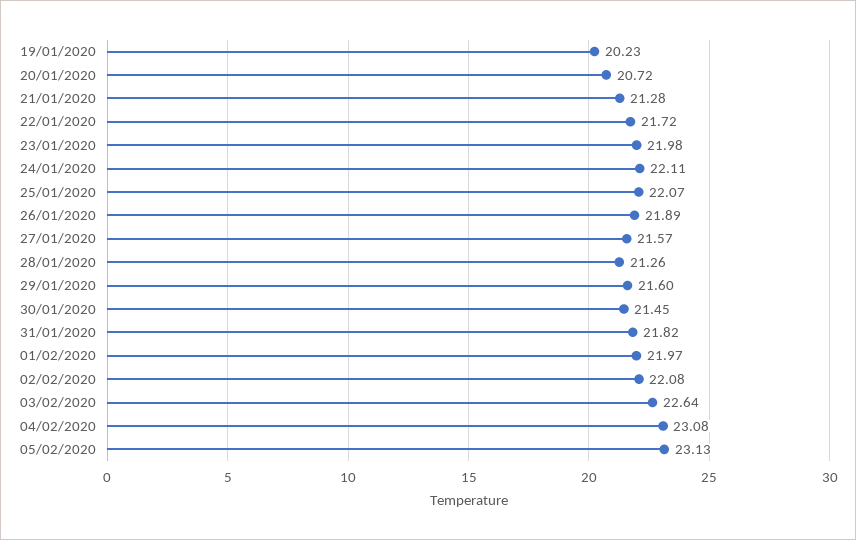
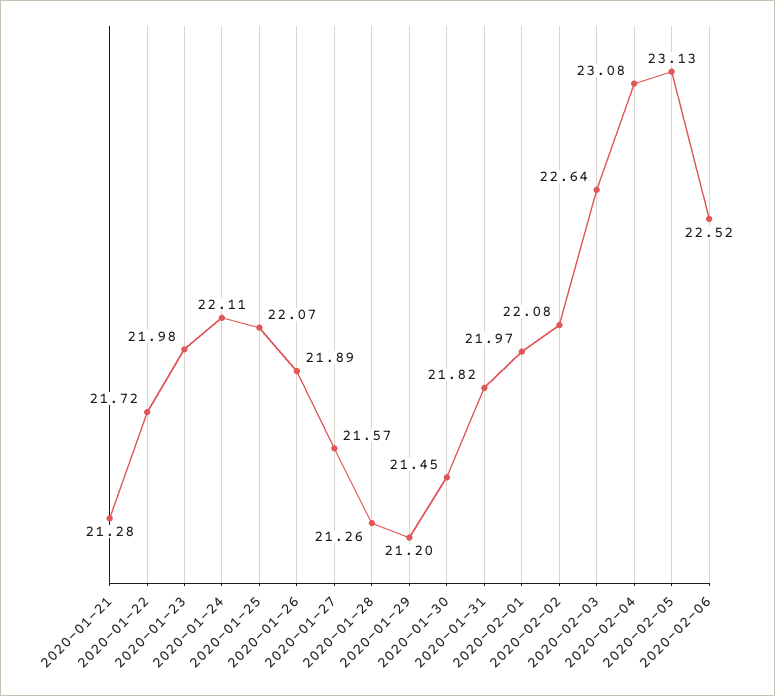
19/01/2020: 20.23 -> none
20/01/2020: 20.72 -> none
29/01/2020: 21.6 -> 21.2
2020-02-06: none -> 22.52

